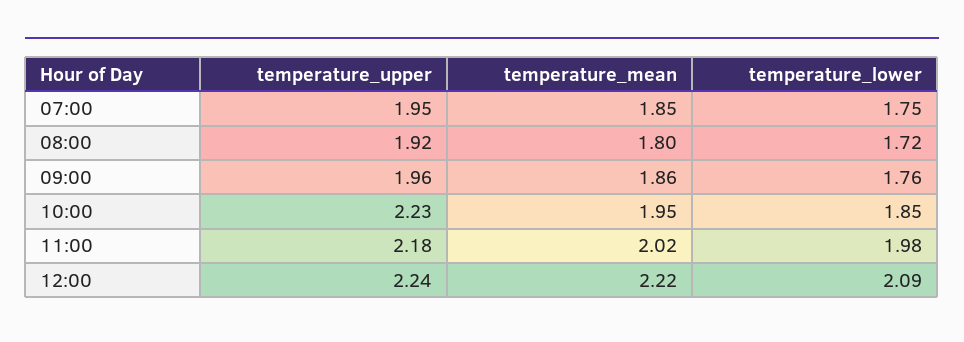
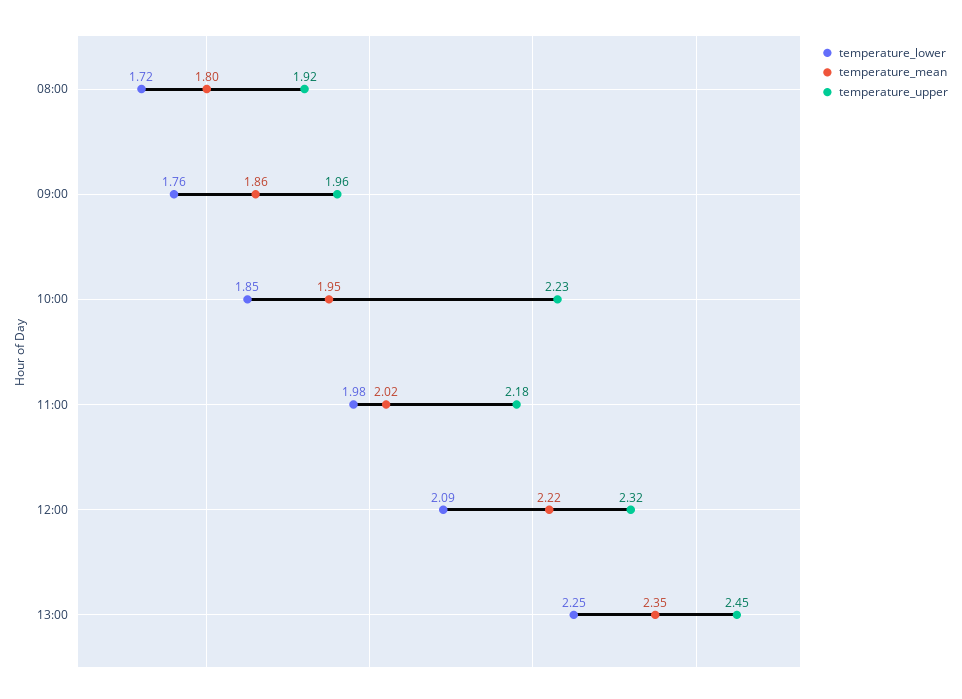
temperature_upper, 07:00: 1.95 -> none
temperature_mean, 07:00: 1.85 -> none
temperature_lower, 07:00: 1.75 -> none
temperature_upper, 12:00: 2.24 -> 2.32
temperature_lower, 13:00: none -> 2.25
temperature_mean, 13:00: none -> 2.35
temperature_upper, 13:00: none -> 2.45

